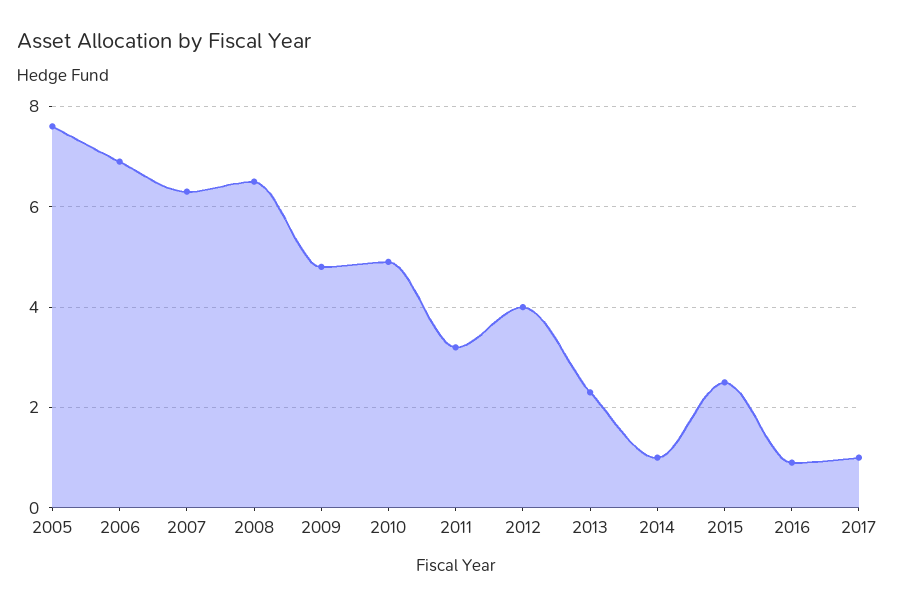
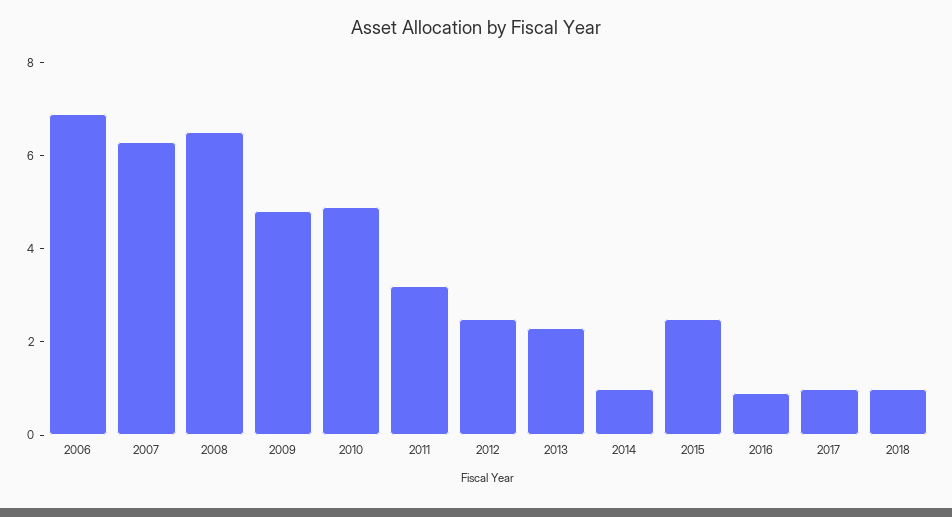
2005: 7.5 -> none
2012: 4 -> 2.5
2018: none -> 1

